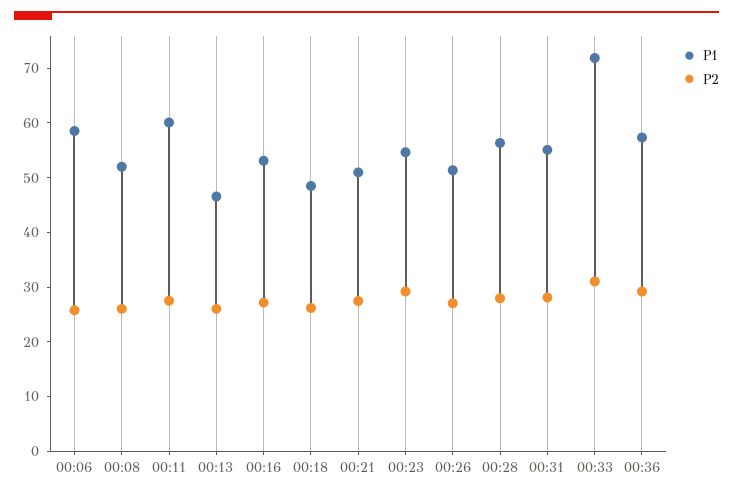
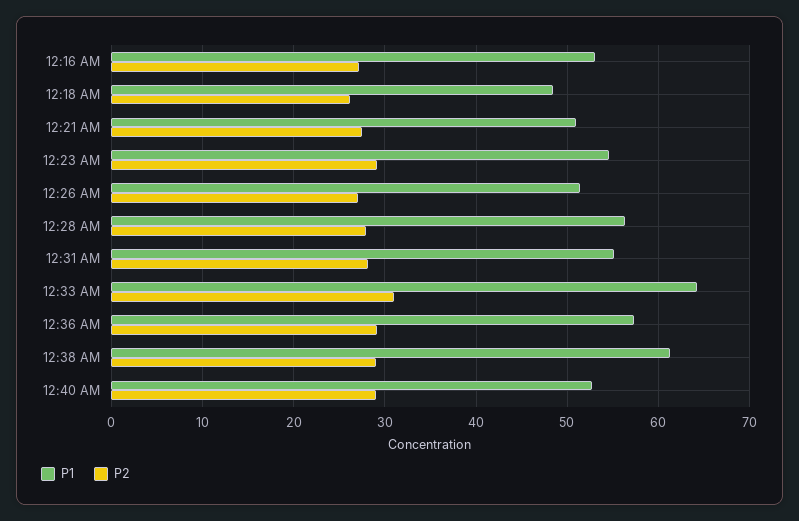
P1, 00:06: 58 -> none
P2, 00:06: 26 -> none
P1, 00:08: 52 -> none
P2, 00:08: 26 -> none
P1, 00:11: 60 -> none
P2, 00:11: 28 -> none
P1, 00:13: 46 -> none
P2, 00:13: 26 -> none
P1, 00:33: 72 -> 64
P1, 12:38 AM: none -> 61
P2, 12:38 AM: none -> 29
P1, 12:40 AM: none -> 53
P2, 12:40 AM: none -> 29

